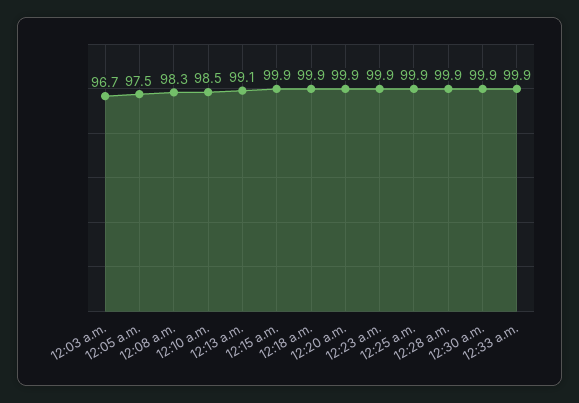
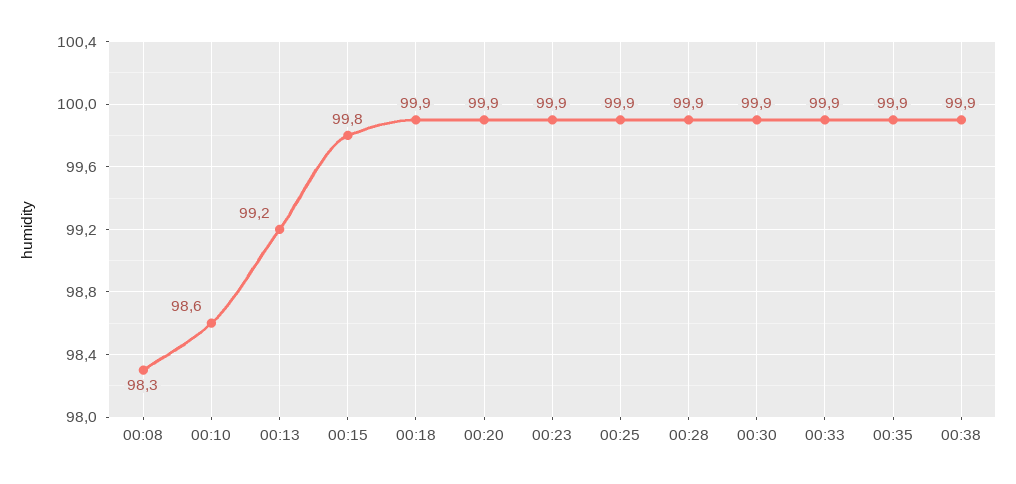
12:03 a.m.: 96.7 -> none
12:05 a.m.: 97.5 -> none
12:10 a.m.: 98.5 -> 98.6
12:13 a.m.: 99.1 -> 99.2
12:15 a.m.: 99.9 -> 99.8
00:35: none -> 99.9
00:38: none -> 99.9

